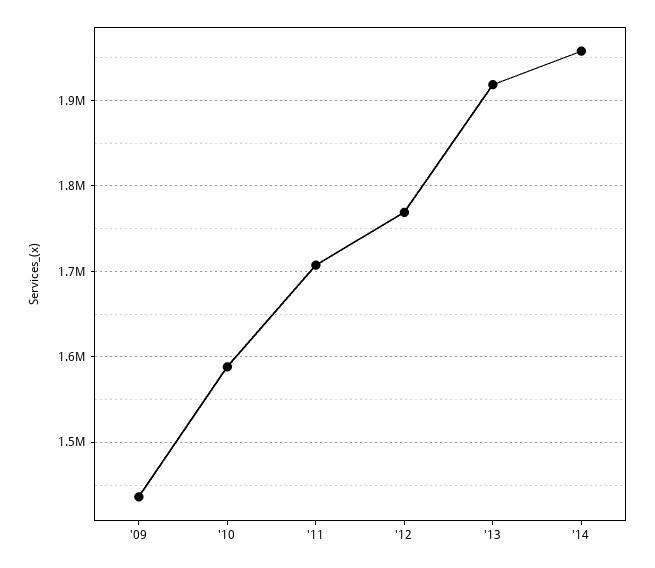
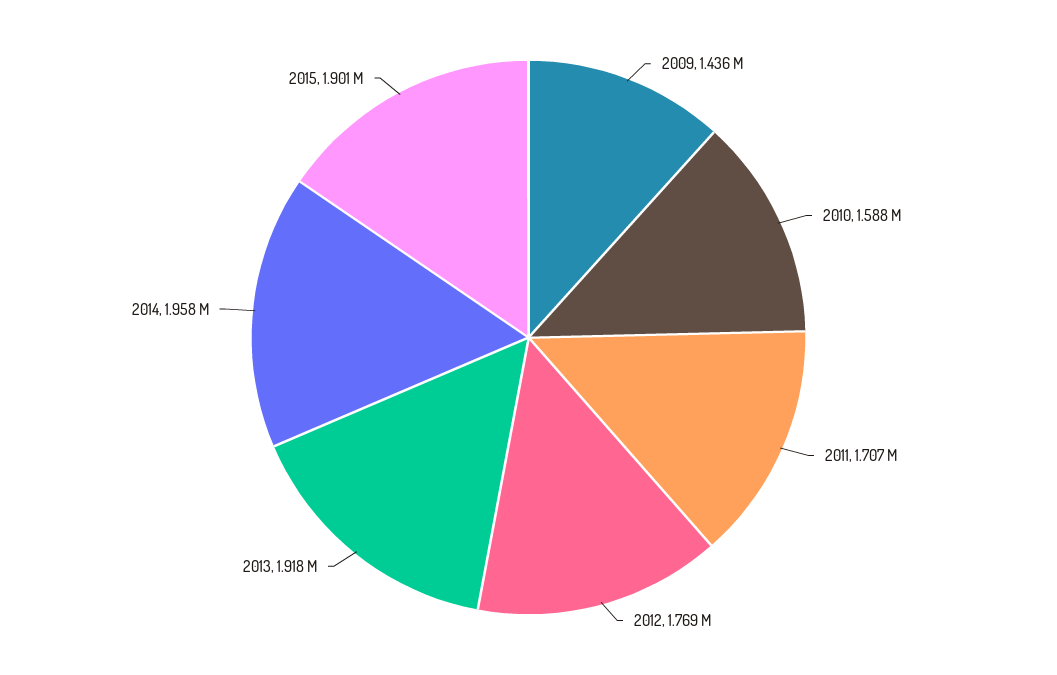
2015: none -> 1901000

